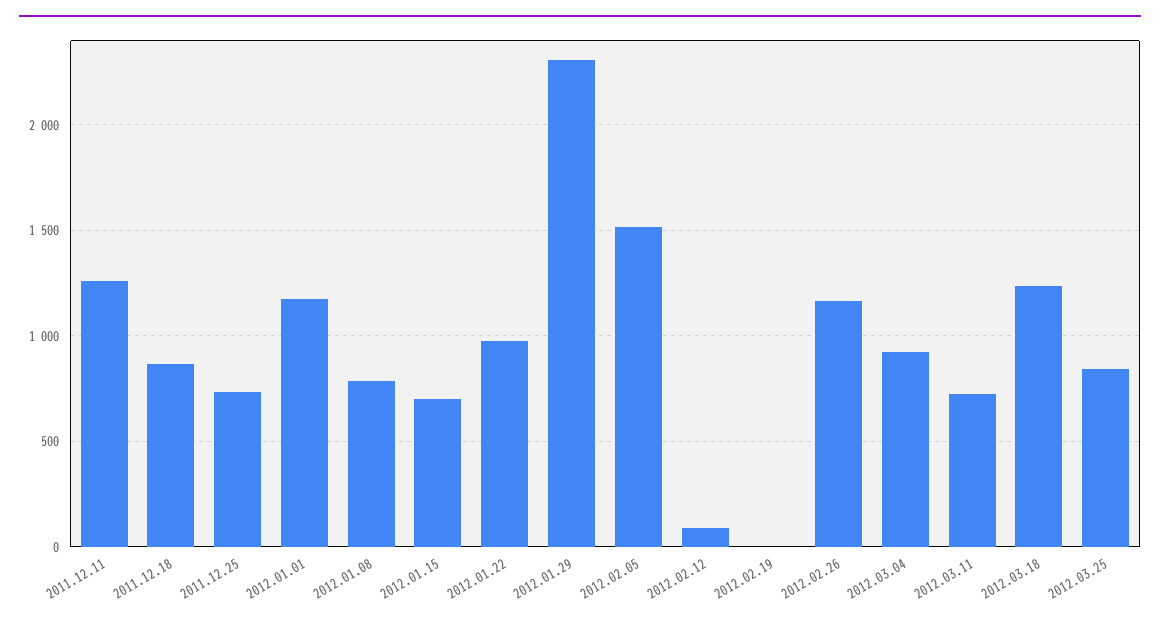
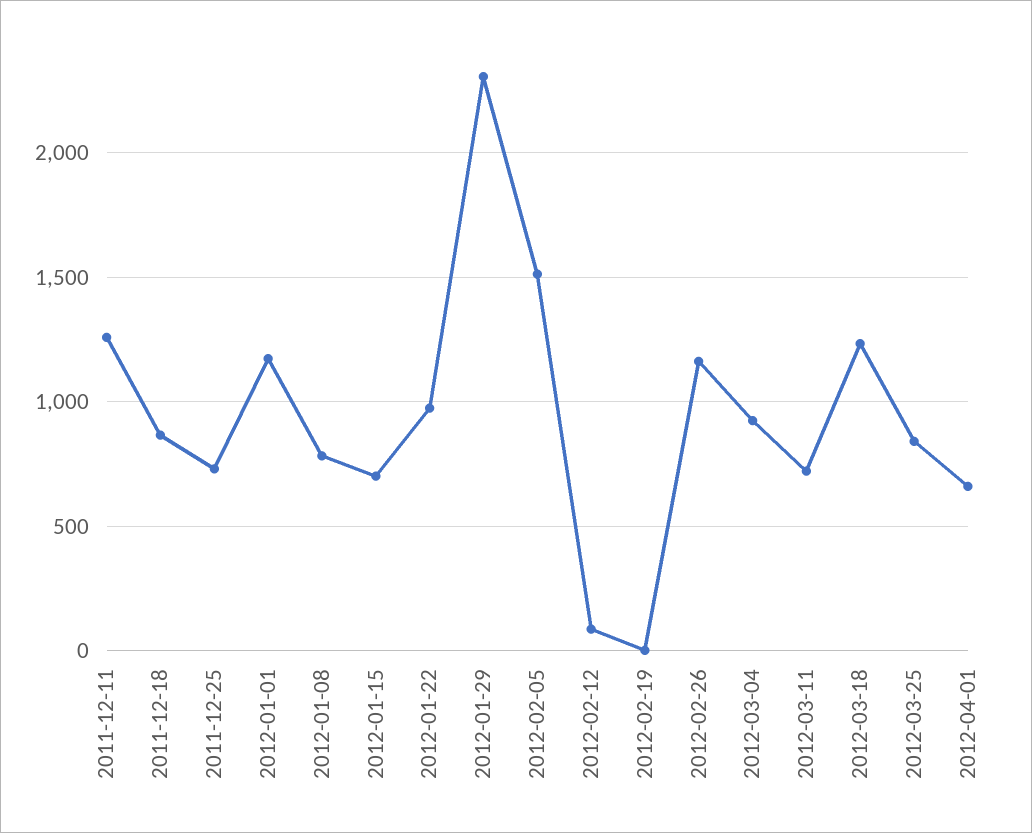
2012-04-01: none -> 650

